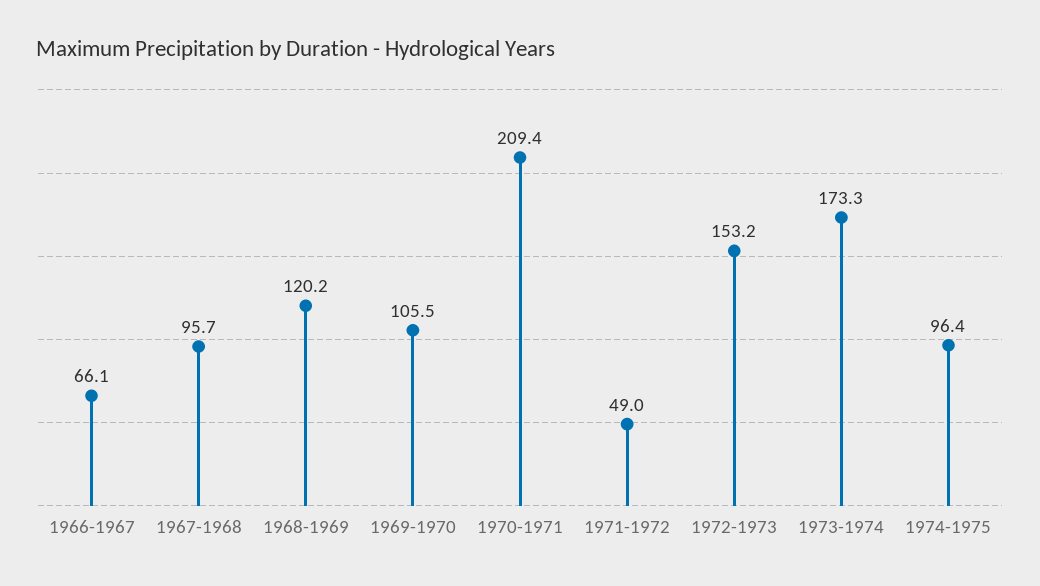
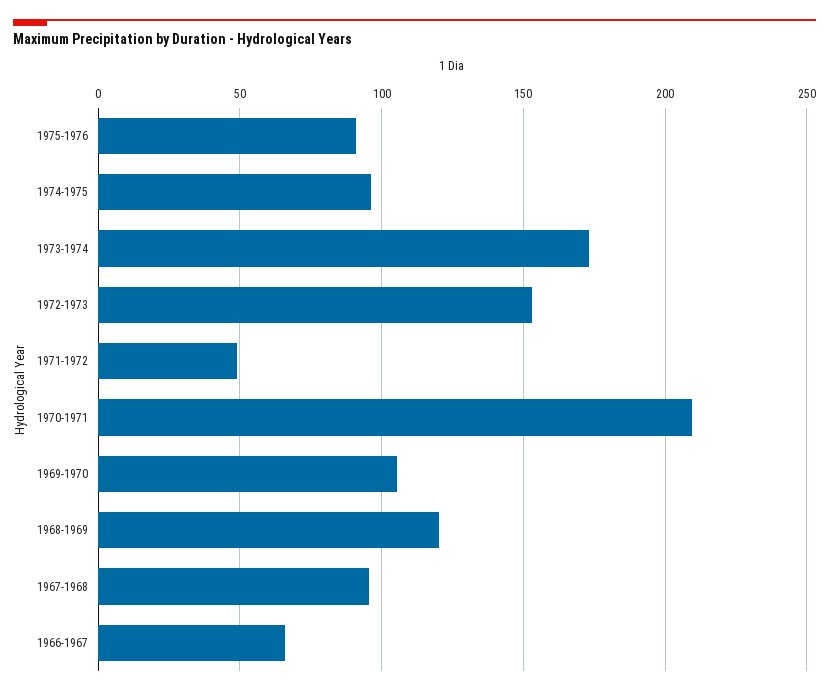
1975-1976: none -> 90

